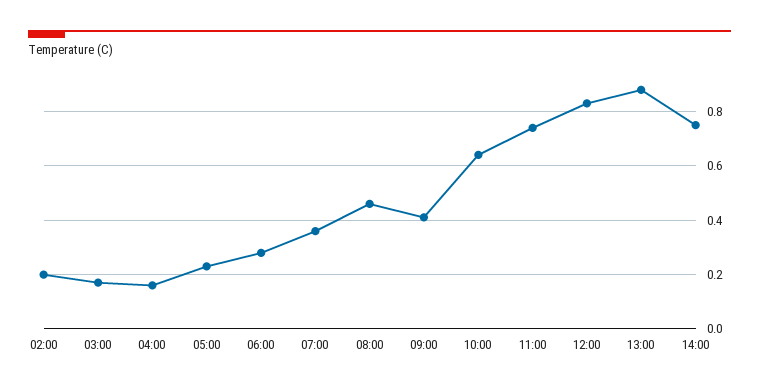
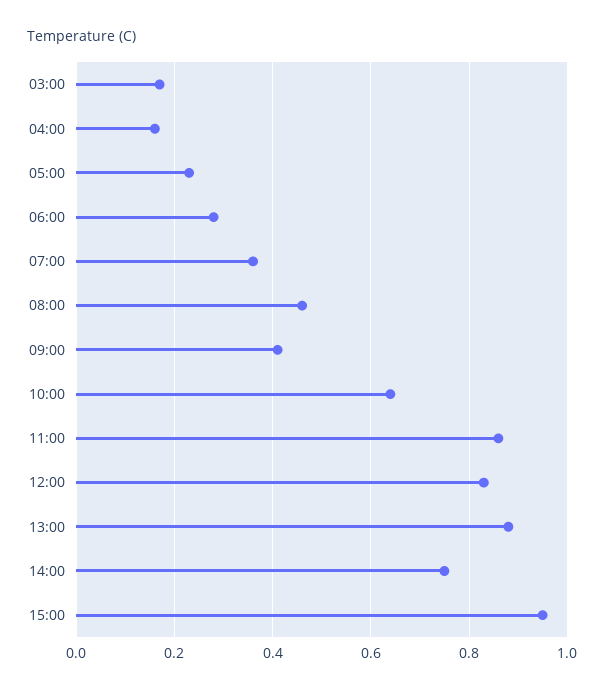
02:00: 0.2 -> none
11:00: 0.75 -> 0.85
15:00: none -> 0.95

